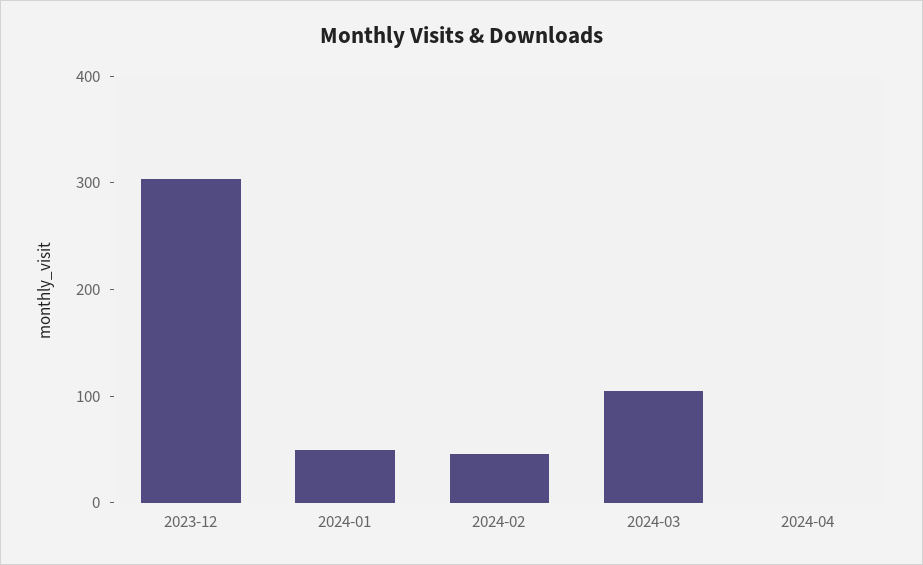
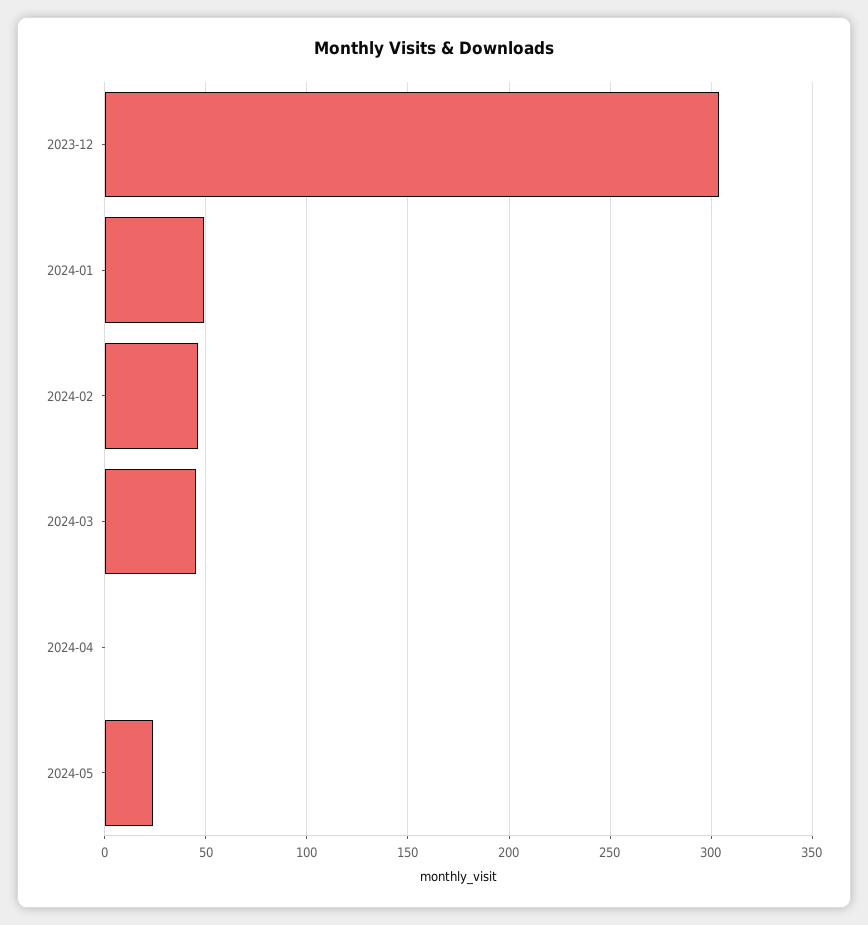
2024-03: 100 -> 45
2024-05: none -> 25

